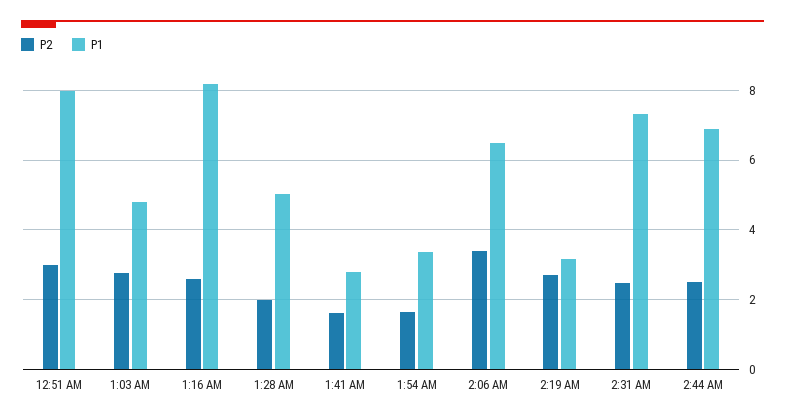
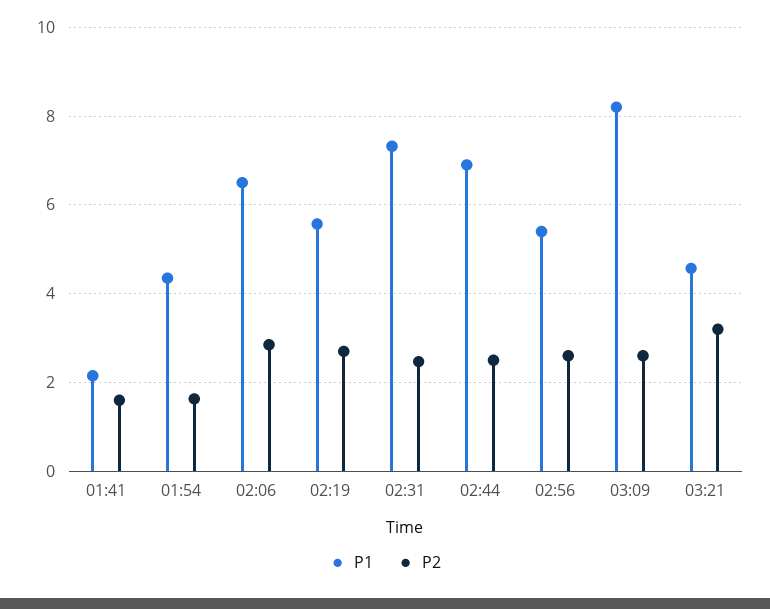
P2, 12:51 AM: 3 -> none
P1, 12:51 AM: 8 -> none
P2, 1:03 AM: 2.8 -> none
P1, 1:03 AM: 4.8 -> none
P2, 1:16 AM: 2.6 -> none
P1, 1:16 AM: 8.2 -> none
P2, 1:28 AM: 2 -> none
P1, 1:28 AM: 5 -> none
P1, 1:41 AM: 2.8 -> 2.2
P1, 1:54 AM: 3.4 -> 4.4
P2, 2:06 AM: 3.4 -> 2.8
P1, 2:19 AM: 3.2 -> 5.6
P1, 02:56: none -> 5.4
P2, 02:56: none -> 2.6
P1, 03:09: none -> 8.2
P2, 03:09: none -> 2.6
P1, 03:21: none -> 4.6
P2, 03:21: none -> 3.2

